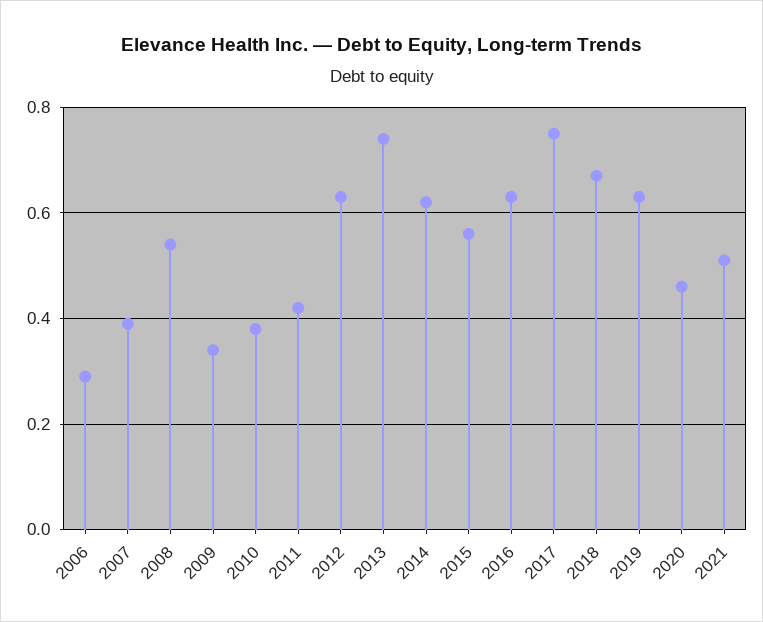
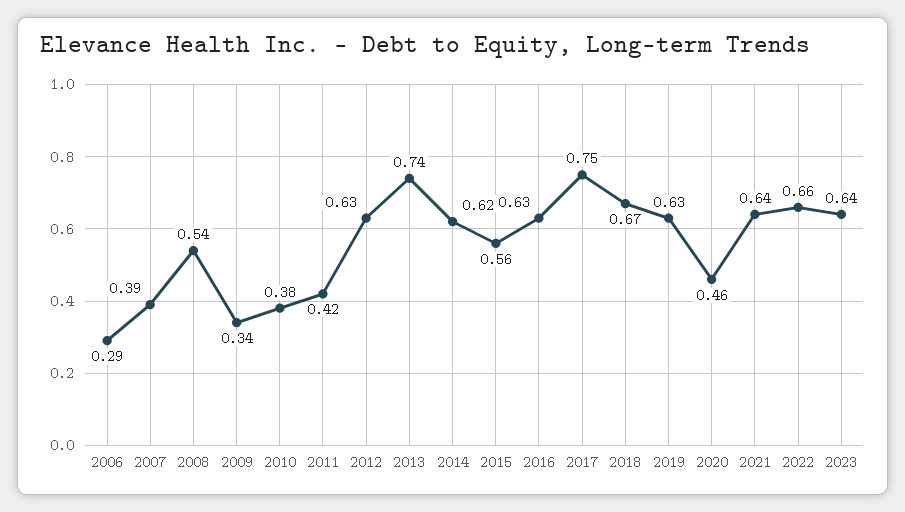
2021: 0.5 -> 0.64
2022: none -> 0.66
2023: none -> 0.64

